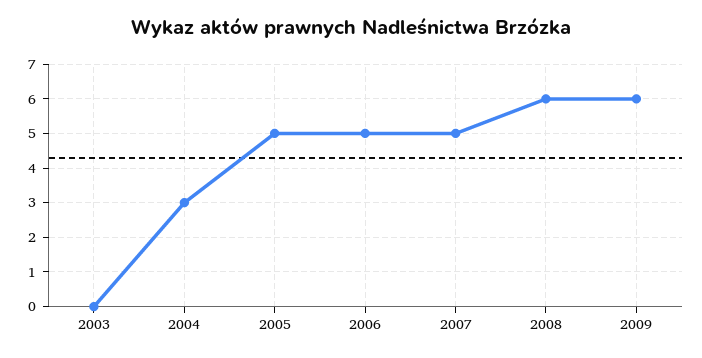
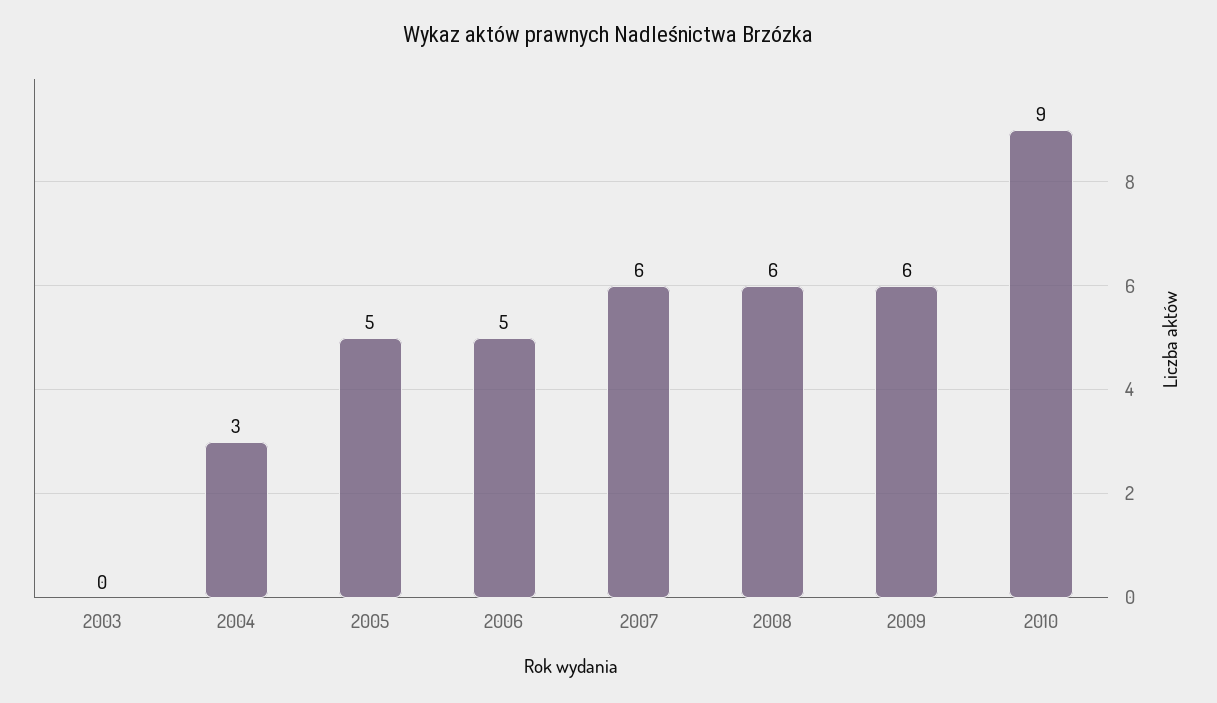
2007: 5 -> 6
2010: none -> 9

